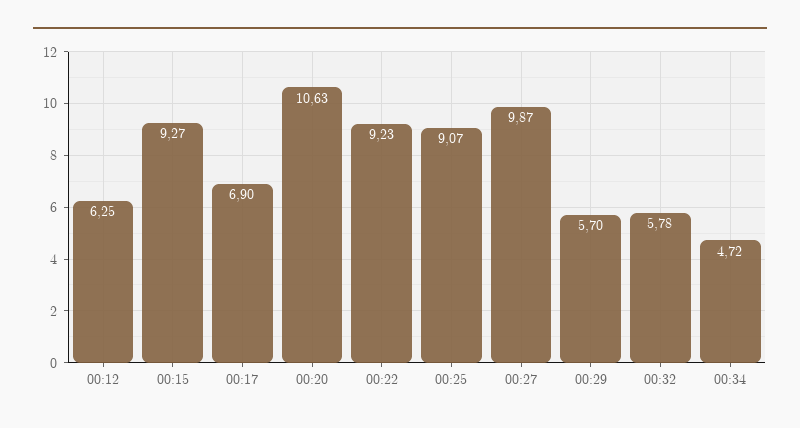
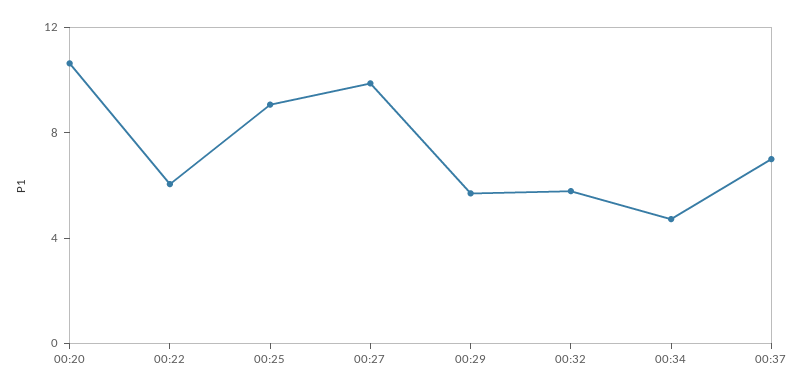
00:12: 6.25 -> none
00:15: 9.27 -> none
00:17: 6.9 -> none
00:22: 9.23 -> 6
00:37: none -> 7

